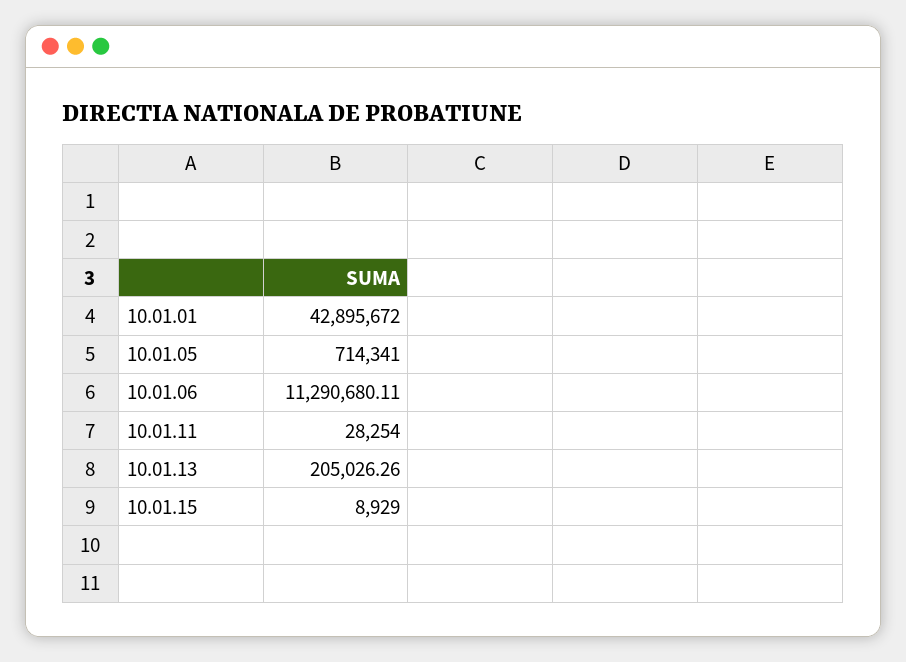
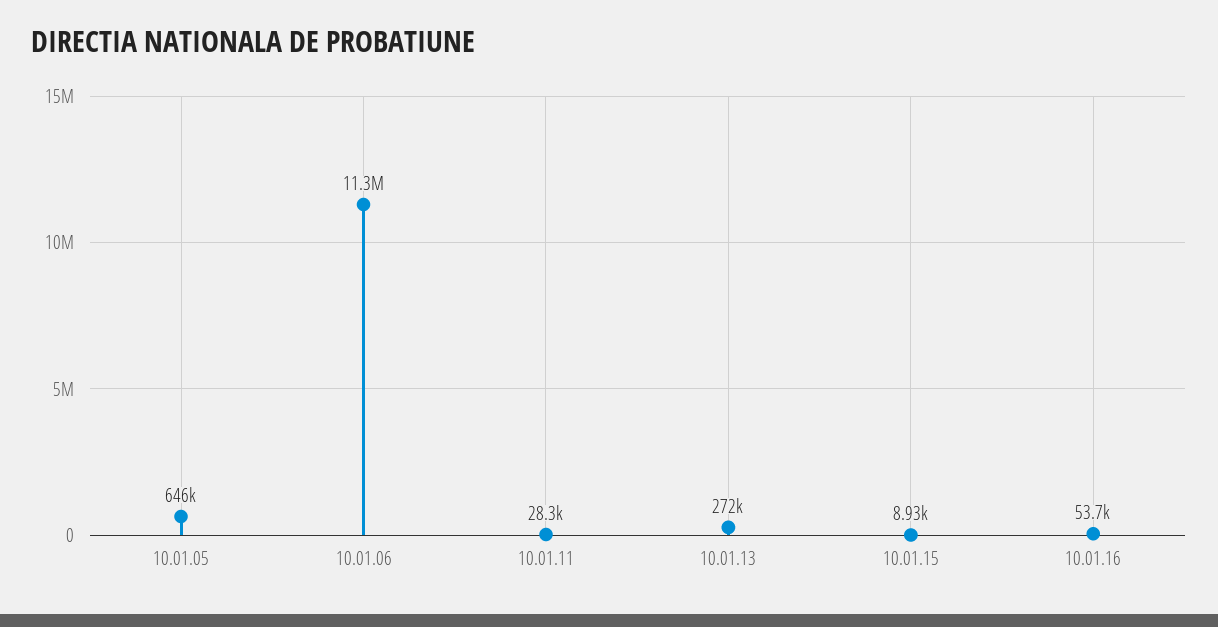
10.01.01: 42895672 -> none
10.01.05: 714341 -> 646000
10.01.13: 205026.26 -> 272000
10.01.16: none -> 53700

